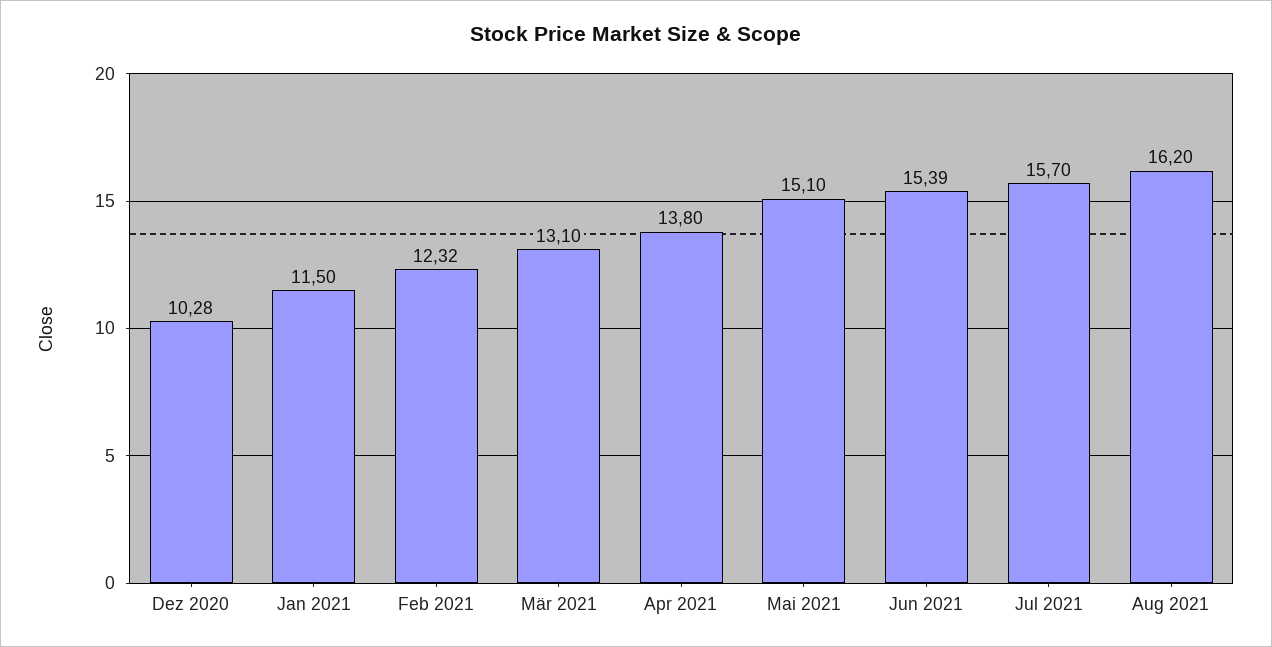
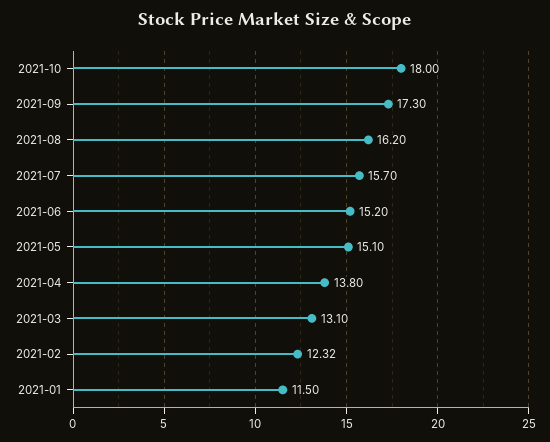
Dez 2020: 10.28 -> none
Jun 2021: 15.39 -> 15.2
2021-10: none -> 18
2021-09: none -> 17.3

